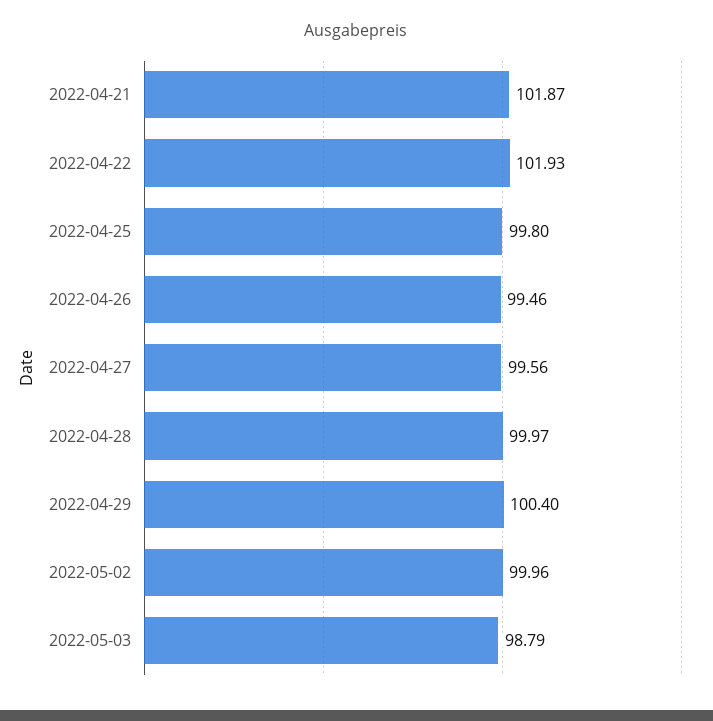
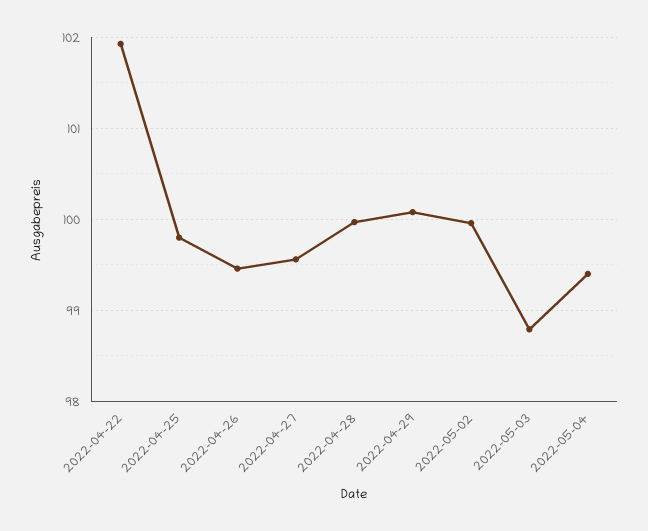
2022-04-21: 101.87 -> none
2022-04-29: 100.4 -> 100.1
2022-05-04: none -> 99.4

